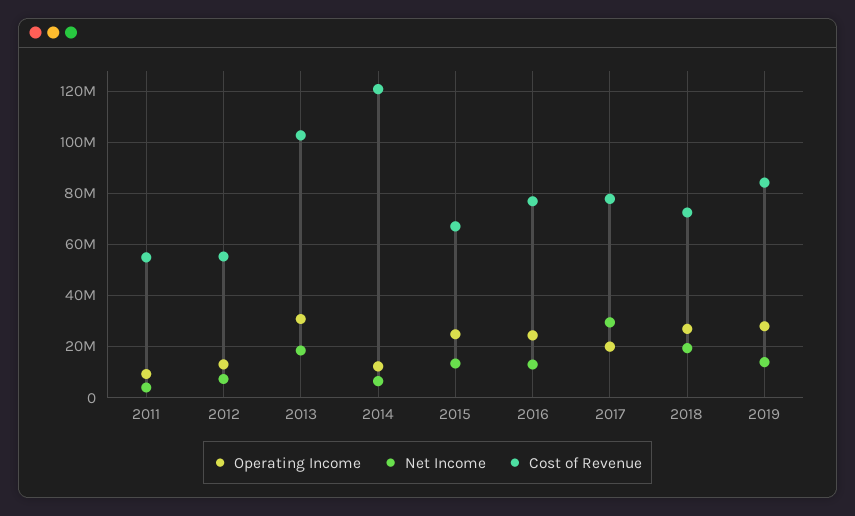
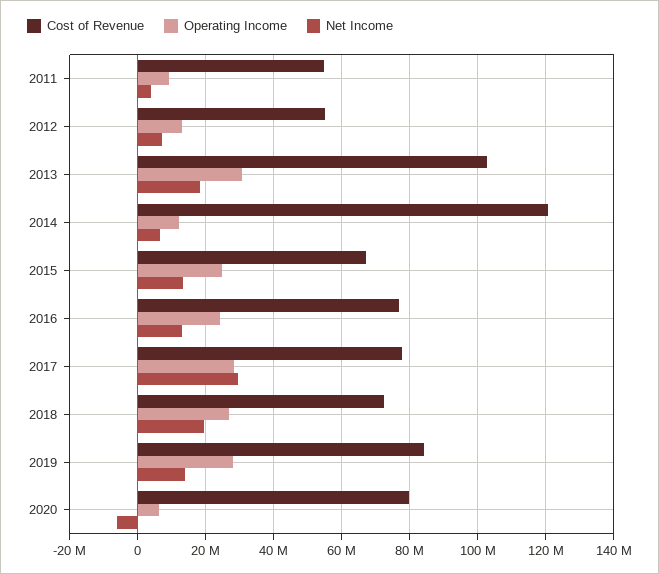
Operating Income, 2017: 20000000 -> 28000000
Cost of Revenue, 2020: none -> 80000000
Operating Income, 2020: none -> 6000000
Net Income, 2020: none -> -6000000

